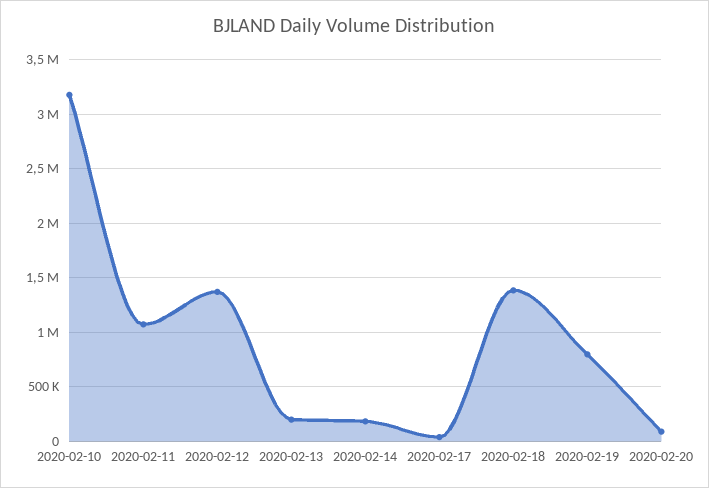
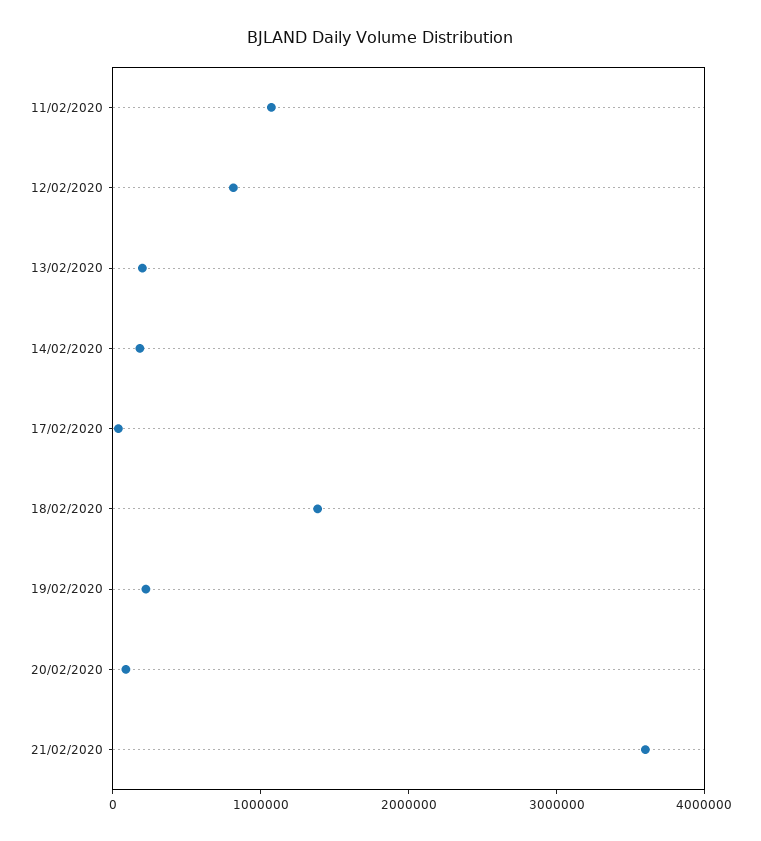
2020-02-10: 3200000 -> none
2020-02-12: 1400000 -> 800000
2020-02-19: 800000 -> 200000
21/02/2020: none -> 3600000

